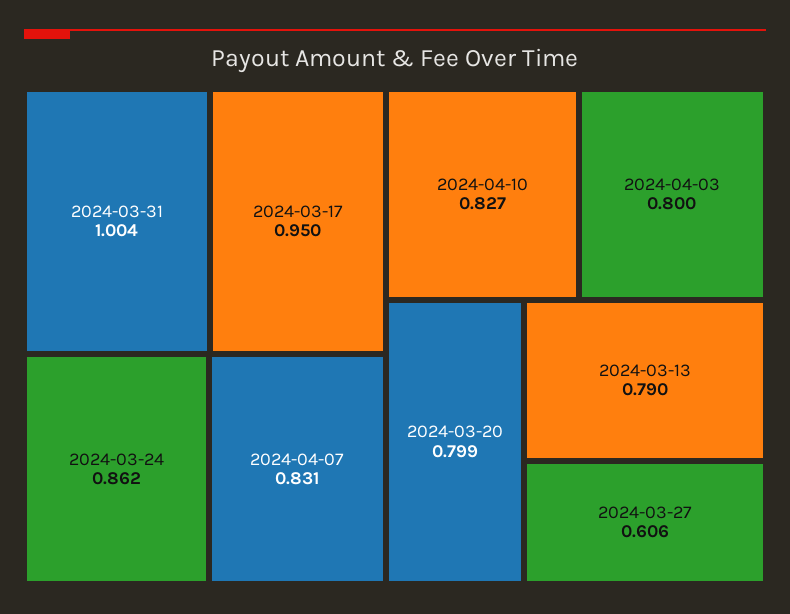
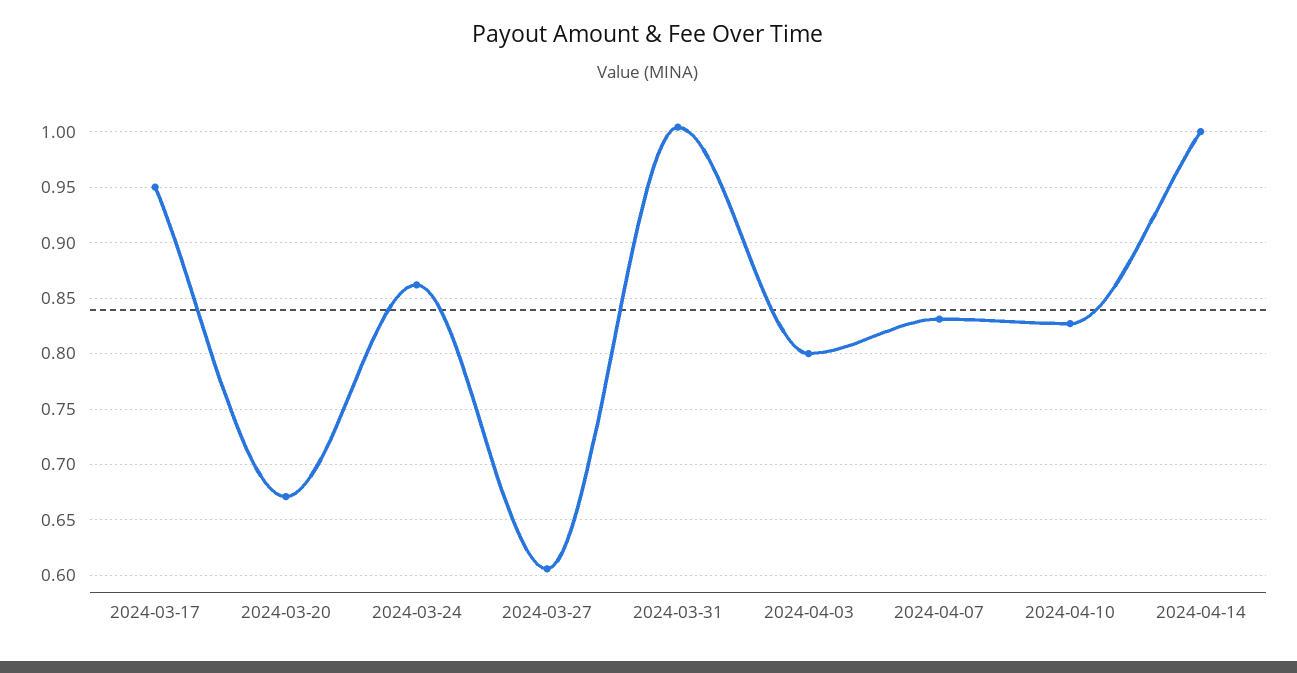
2024-03-20: 0.799 -> 0.67
2024-03-13: 0.79 -> none
2024-04-14: none -> 1

